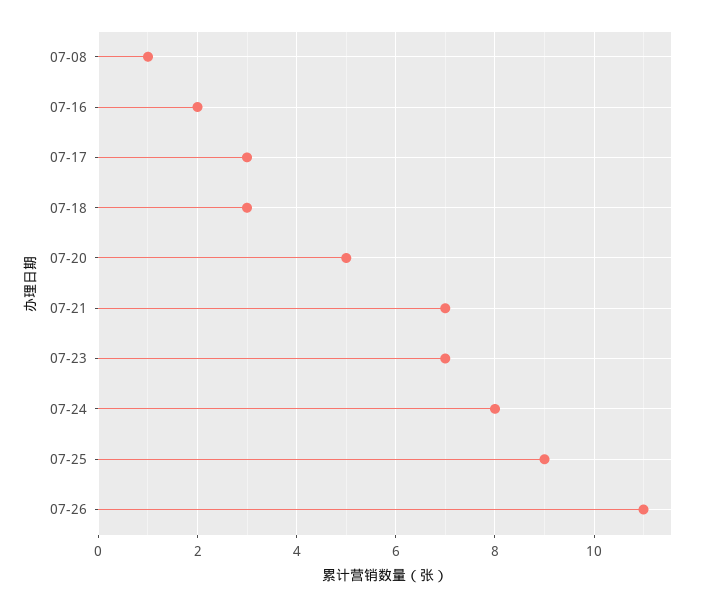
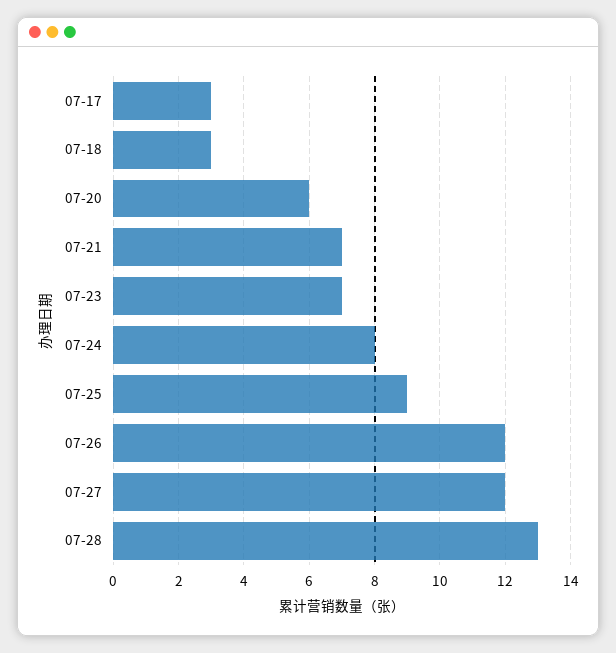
07-08: 1 -> none
07-16: 2 -> none
07-20: 5 -> 6
07-26: 11 -> 12
07-27: none -> 12
07-28: none -> 13

